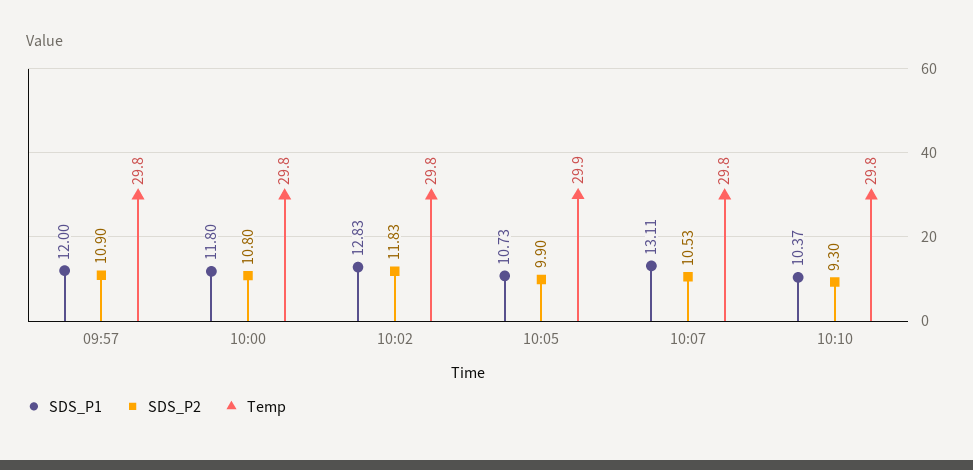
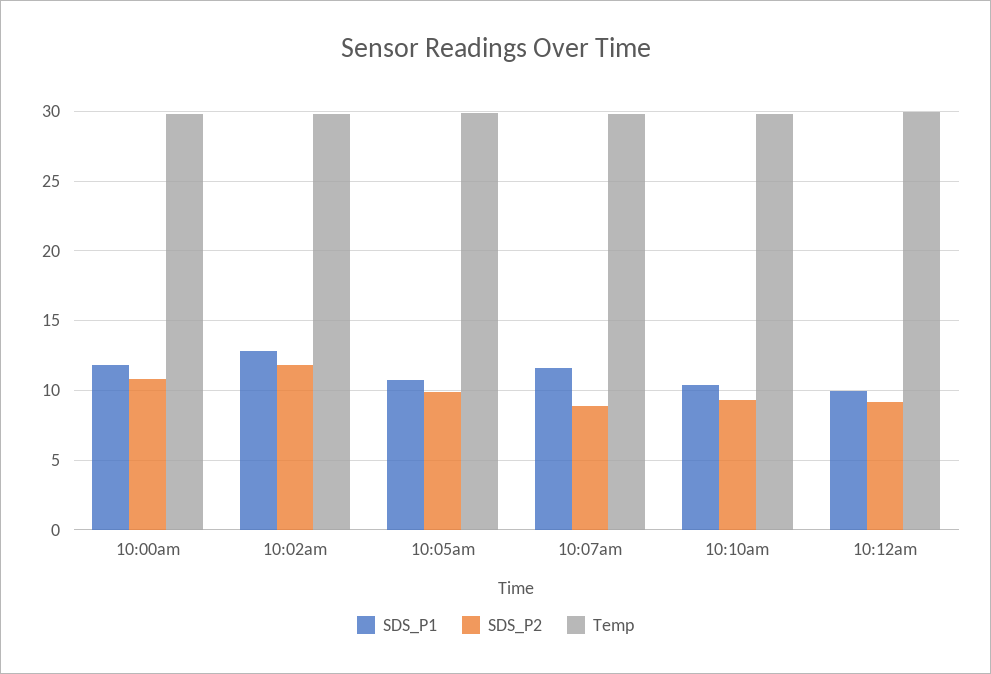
SDS_P1, 09:57: 12 -> none
SDS_P2, 09:57: 10.9 -> none
Temp, 09:57: 29.8 -> none
SDS_P1, 10:07: 13.11 -> 11.5
SDS_P2, 10:07: 10.53 -> 9
SDS_P1, 10:12am: none -> 10
SDS_P2, 10:12am: none -> 9
Temp, 10:12am: none -> 30

